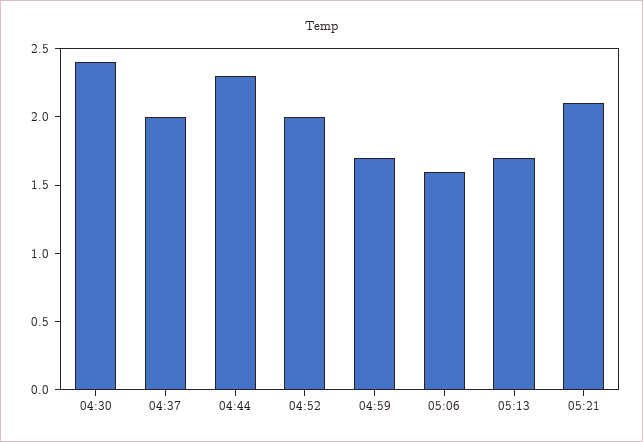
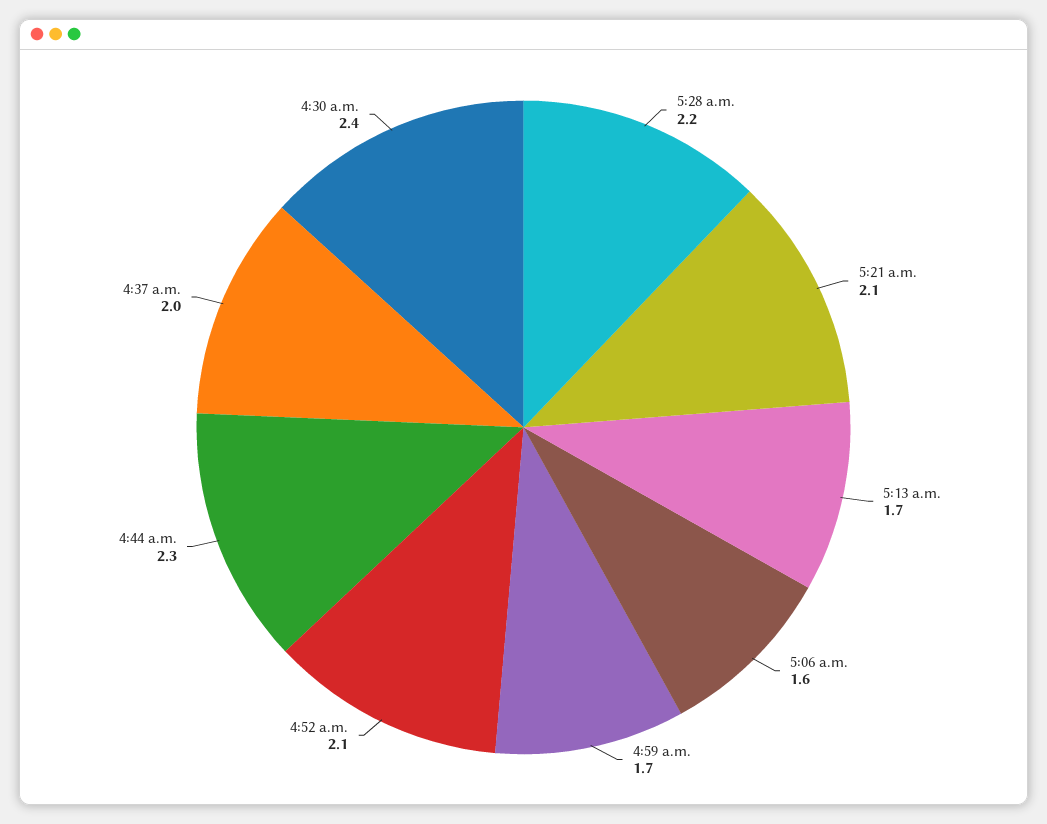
04:52: 2 -> 2.1
5:28 a.m.: none -> 2.2

